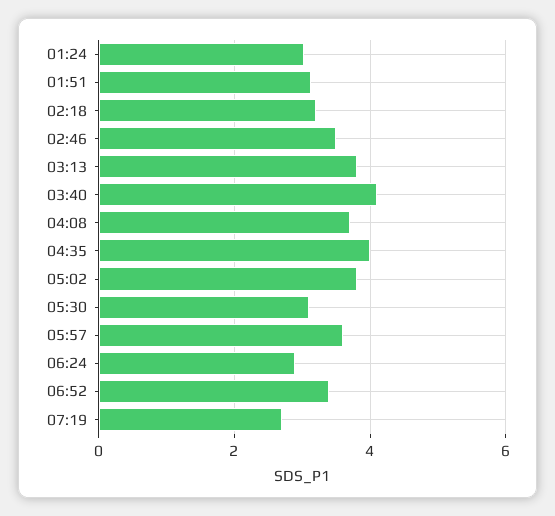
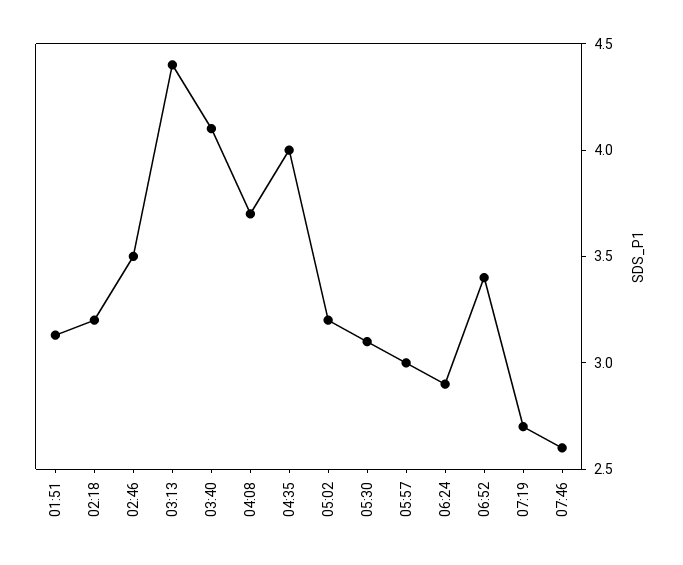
01:24: 3 -> none
03:13: 3.8 -> 4.4
05:02: 3.8 -> 3.2
05:57: 3.6 -> 3
07:46: none -> 2.6

